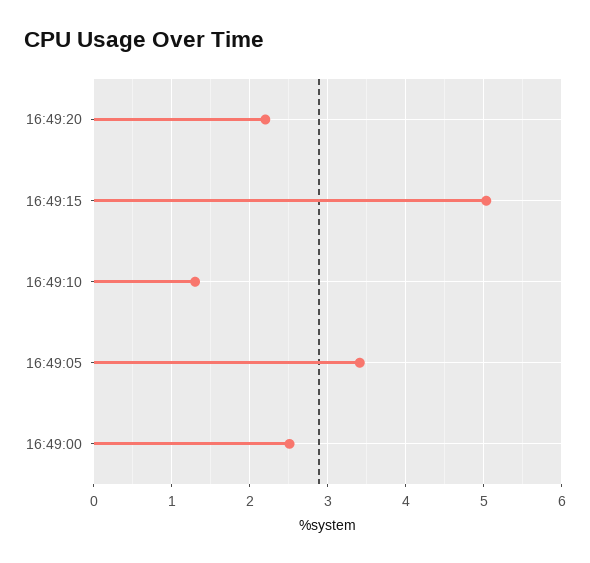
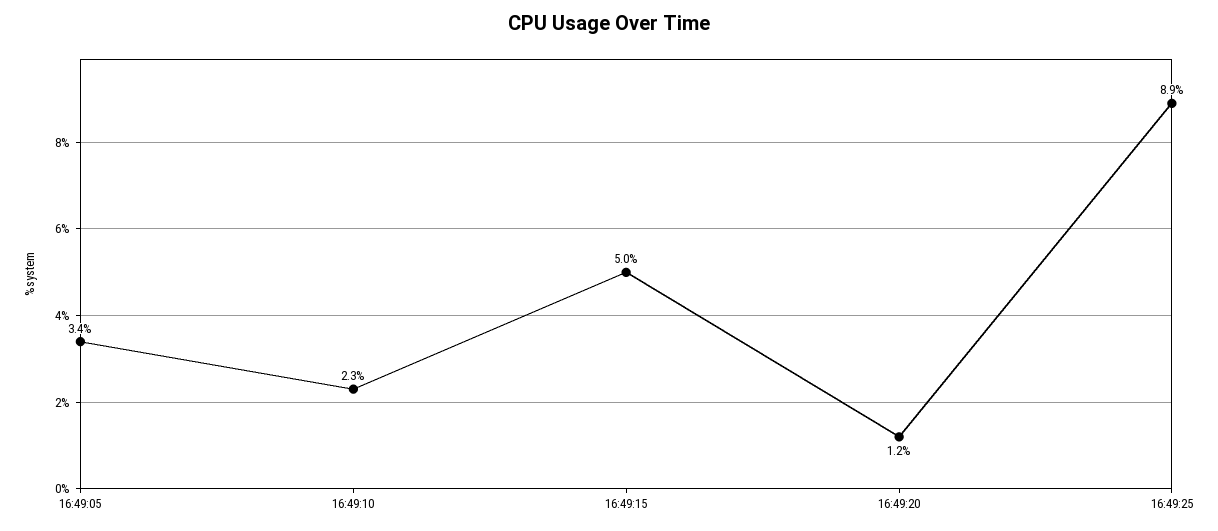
16:49:20: 2.2 -> 1.2
16:49:10: 1.3 -> 2.3
16:49:00: 2.5 -> none
16:49:25: none -> 8.9

